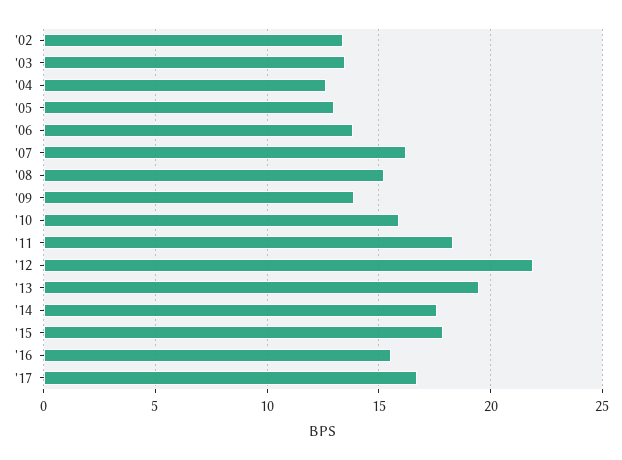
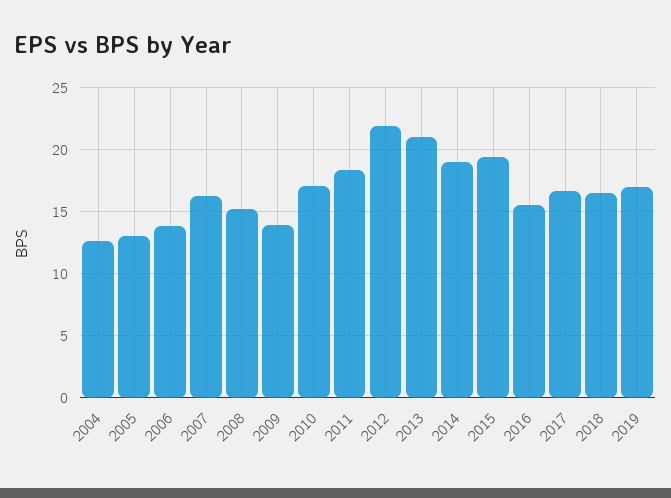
'02: 13.5 -> none
'03: 13.5 -> none
'10: 16 -> 17
'13: 19.5 -> 21
'14: 17.5 -> 19
'15: 18 -> 19.5
2018: none -> 16.5
2019: none -> 17

